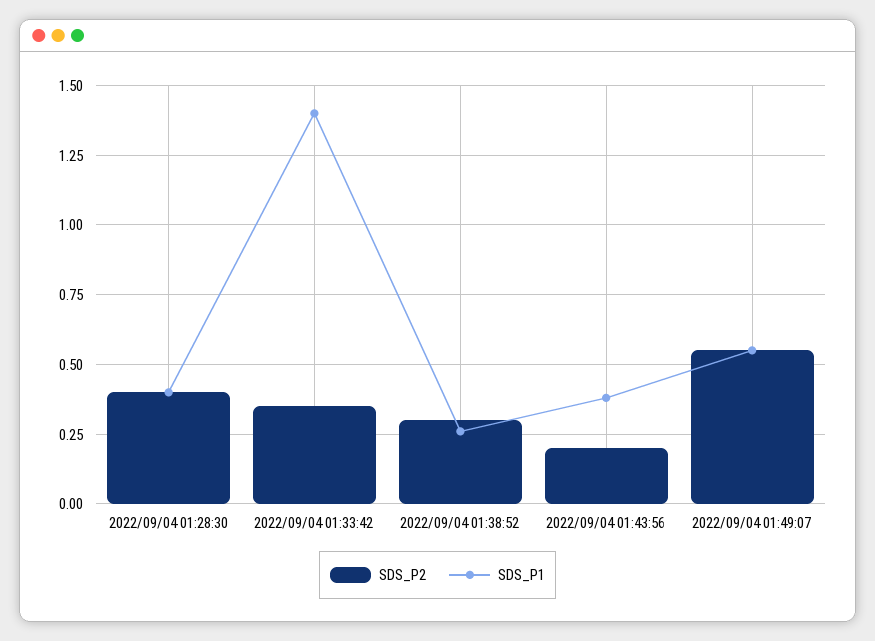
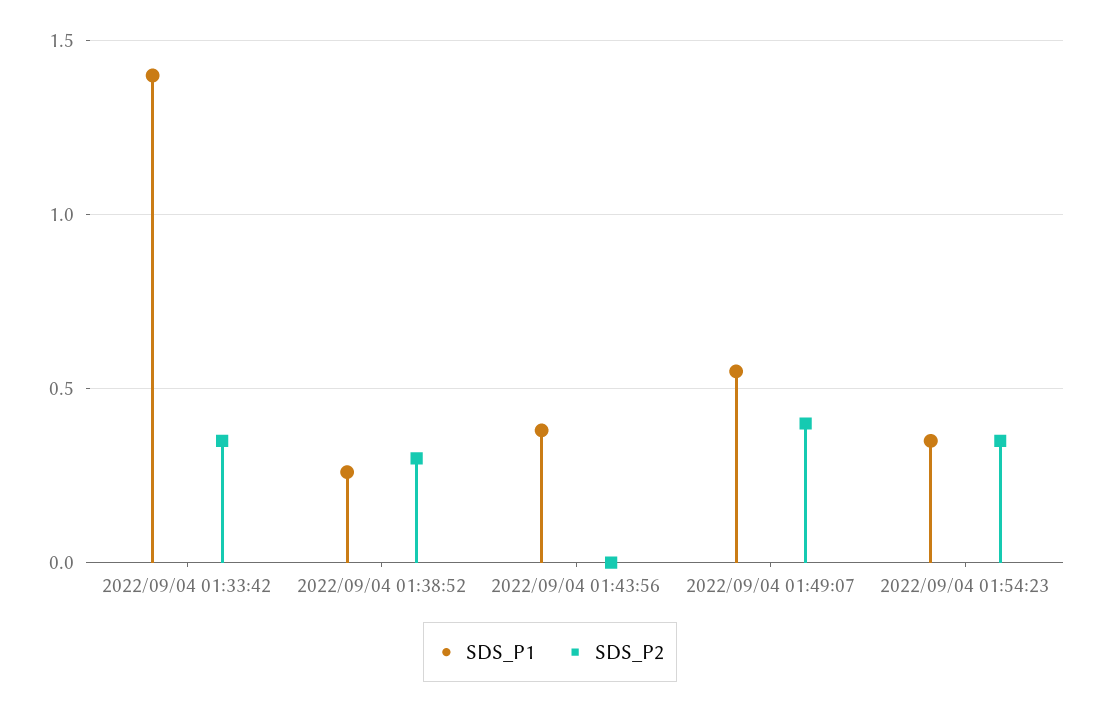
SDS_P2, 2022/09/04 01:28:30: 0.4 -> none
SDS_P1, 2022/09/04 01:28:30: 0.4 -> none
SDS_P2, 2022/09/04 01:43:56: 0.2 -> 0
SDS_P2, 2022/09/04 01:49:07: 0.55 -> 0.4
SDS_P1, 2022/09/04 01:54:23: none -> 0.35
SDS_P2, 2022/09/04 01:54:23: none -> 0.35

